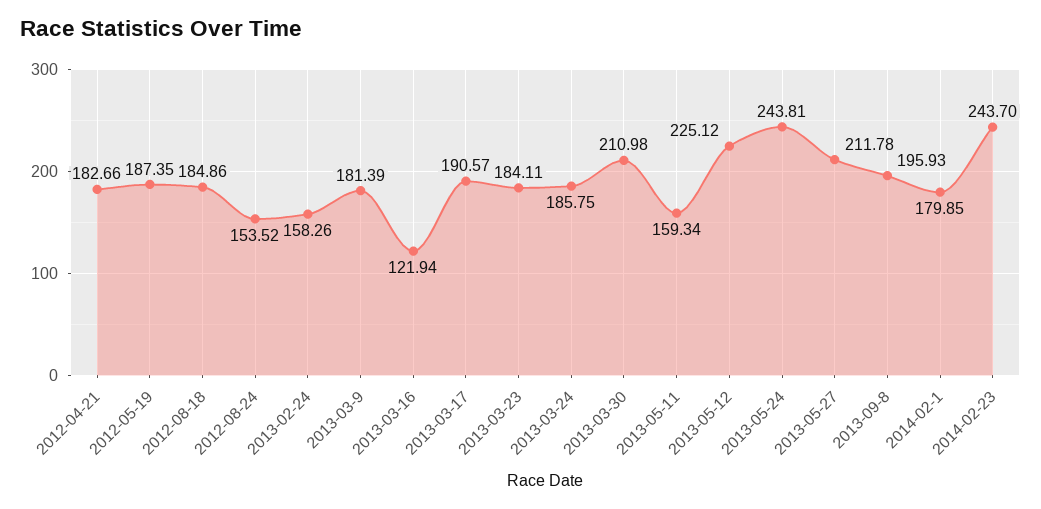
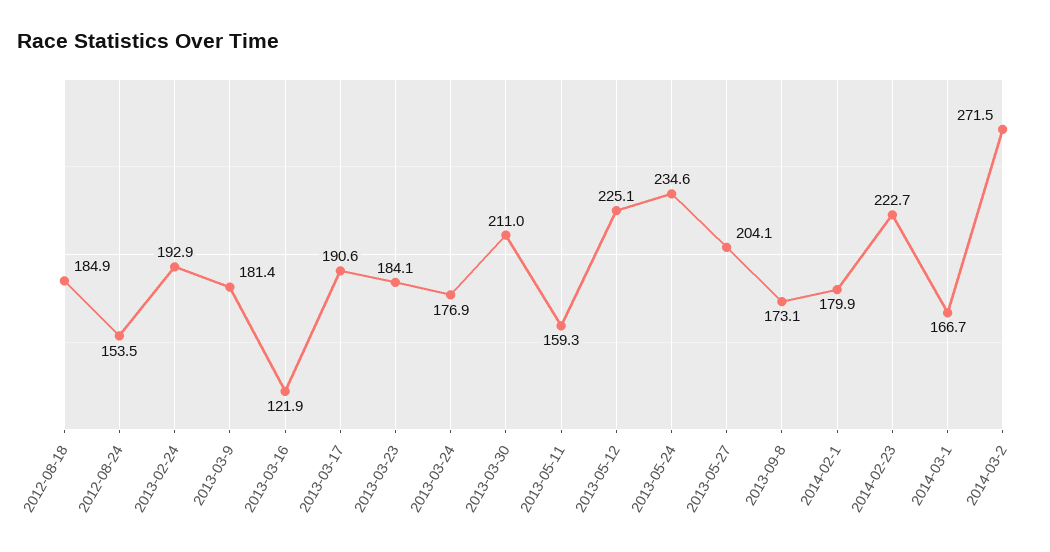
2012-04-21: 182.66 -> none
2012-05-19: 187.35 -> none
2013-02-24: 158.26 -> 192.9
2013-03-24: 185.75 -> 176.9
2013-05-24: 243.81 -> 234.6
2013-05-27: 211.78 -> 204.1
2013-09-8: 195.93 -> 173.1
2014-02-23: 243.7 -> 222.7
2014-03-1: none -> 166.7
2014-03-2: none -> 271.5

